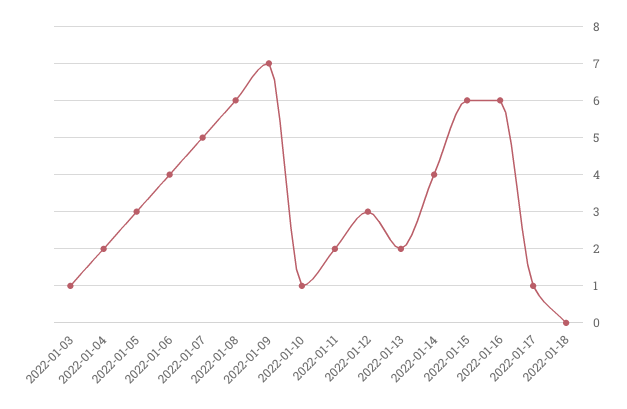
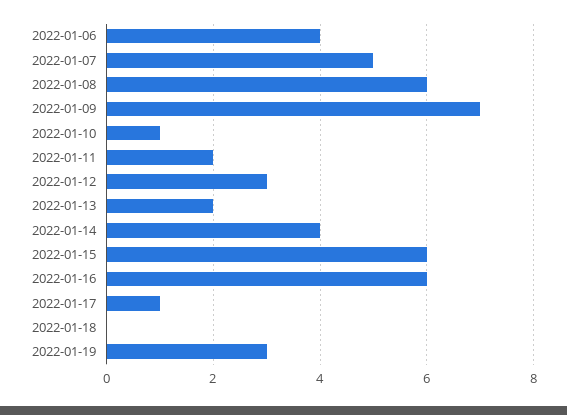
2022-01-03: 1 -> none
2022-01-04: 2 -> none
2022-01-05: 3 -> none
2022-01-19: none -> 3

